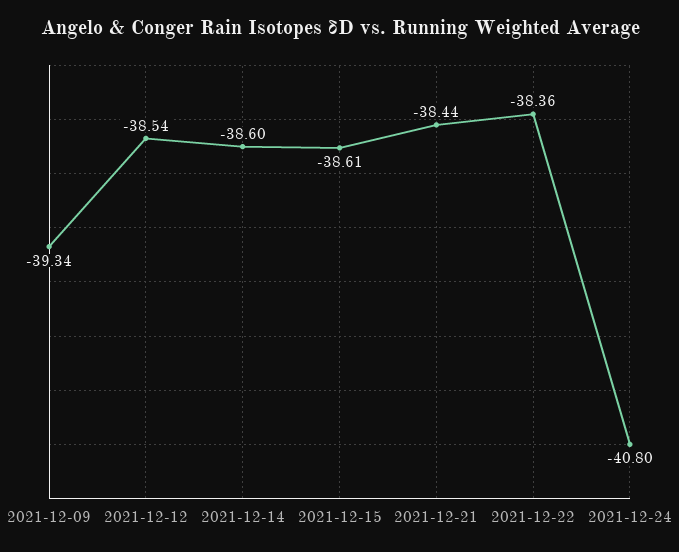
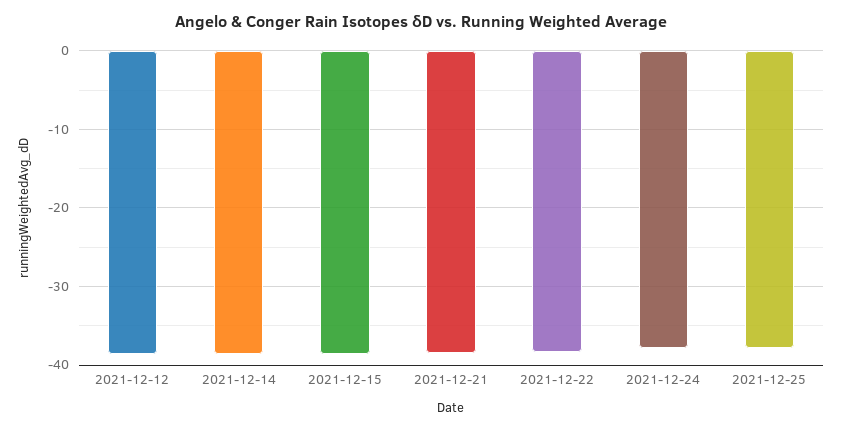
2021-12-09: -39.34 -> none
2021-12-24: -40.8 -> -38
2021-12-25: none -> -38

